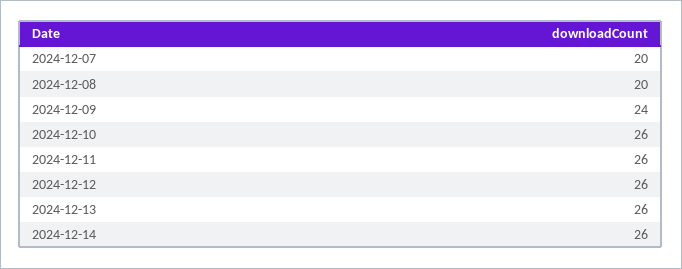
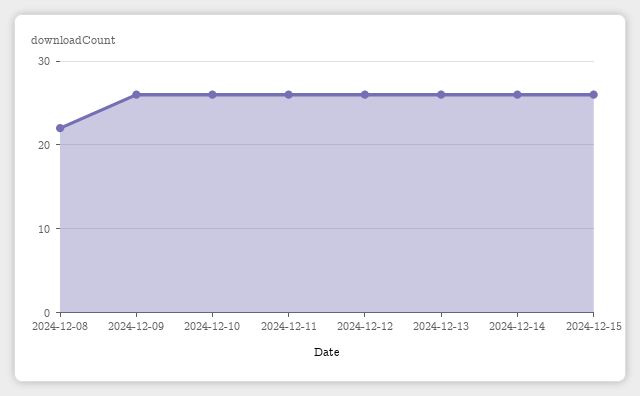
2024-12-07: 20 -> none
2024-12-08: 20 -> 22
2024-12-09: 24 -> 26
2024-12-15: none -> 26

